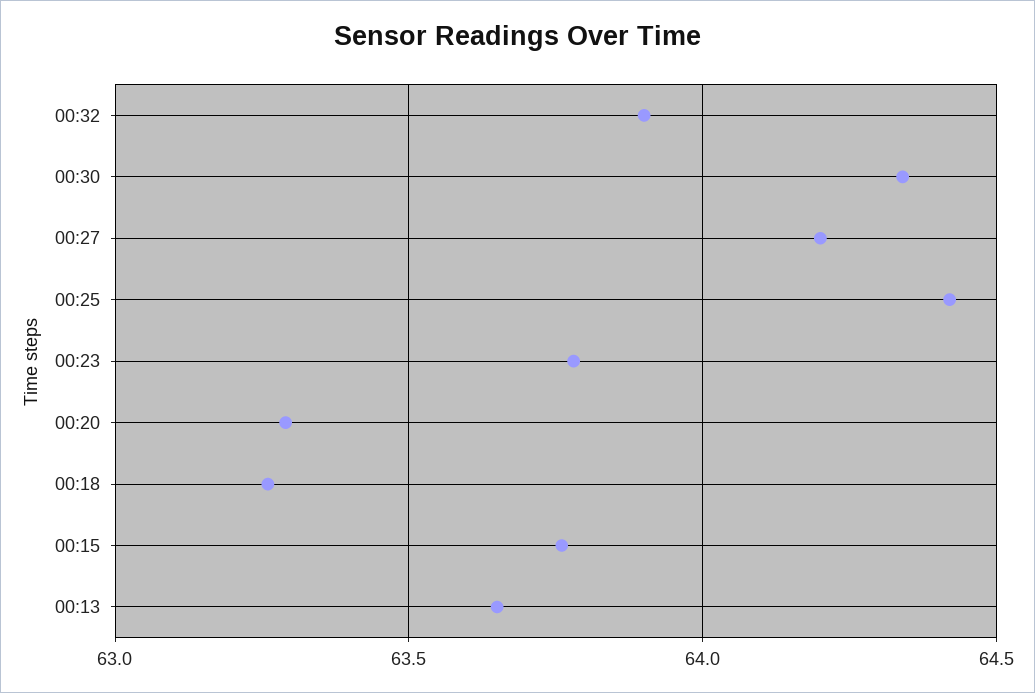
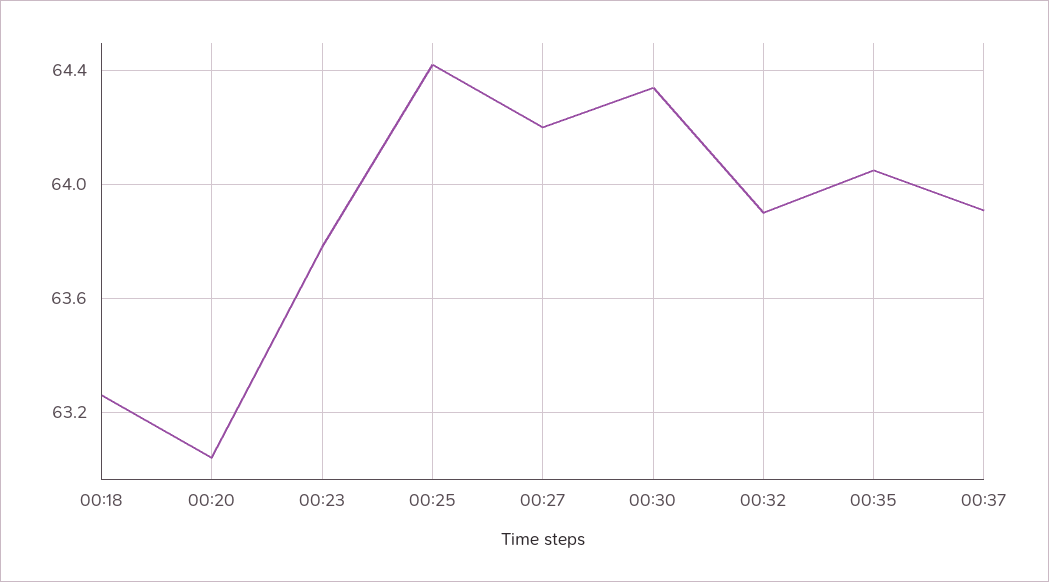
00:20: 63.3 -> 63.05
00:15: 63.75 -> none
00:13: 63.65 -> none
00:35: none -> 64.05
00:37: none -> 63.9

